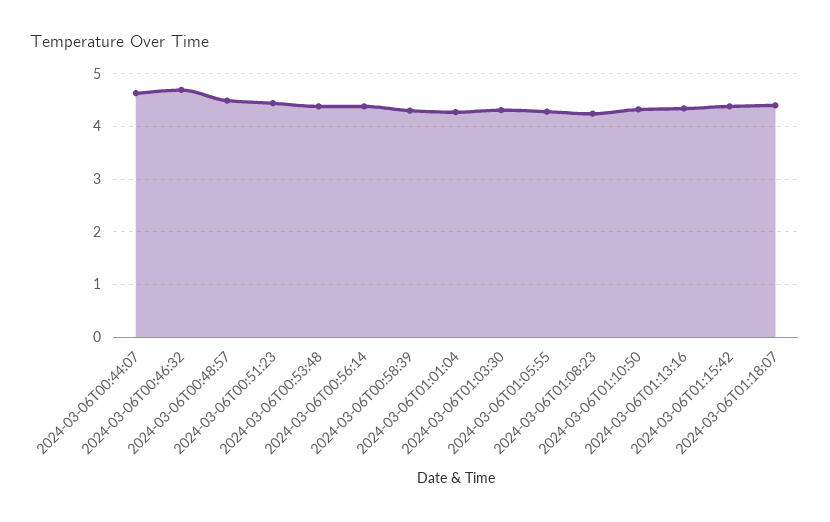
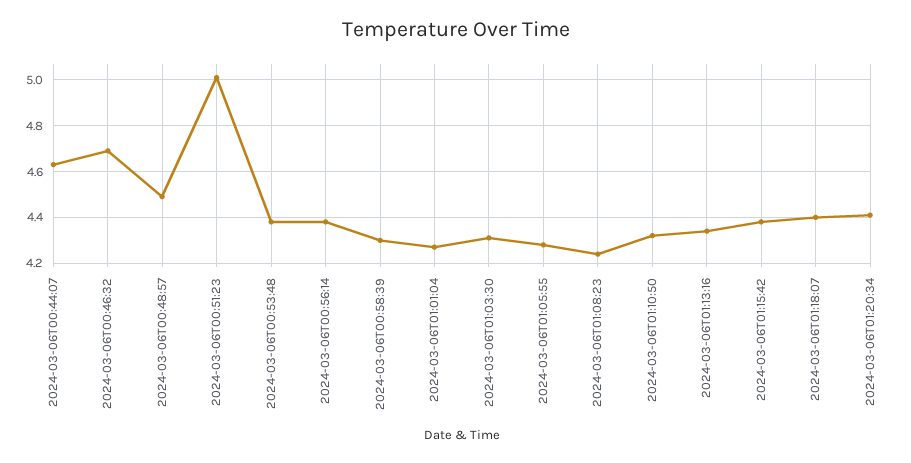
2024-03-06T00:51:23: 4.4 -> 5
2024-03-06T01:20:34: none -> 4.4

